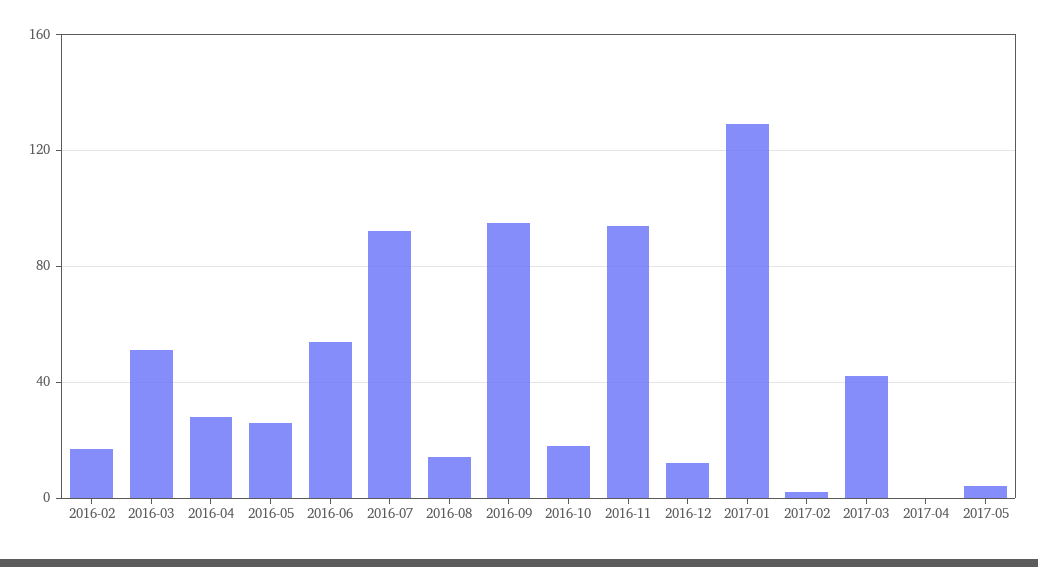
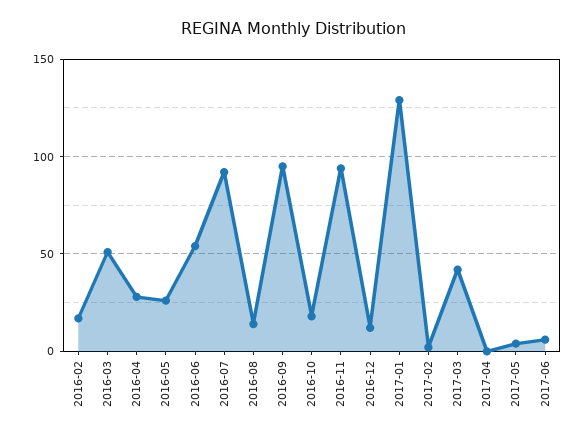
2017-06: none -> 5

